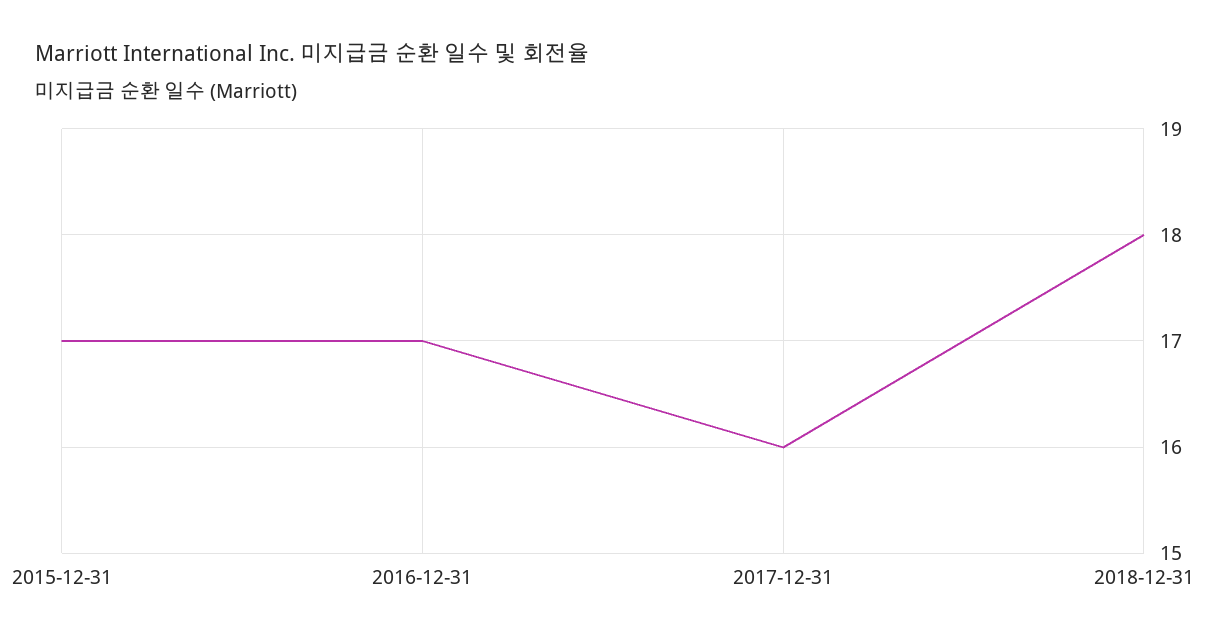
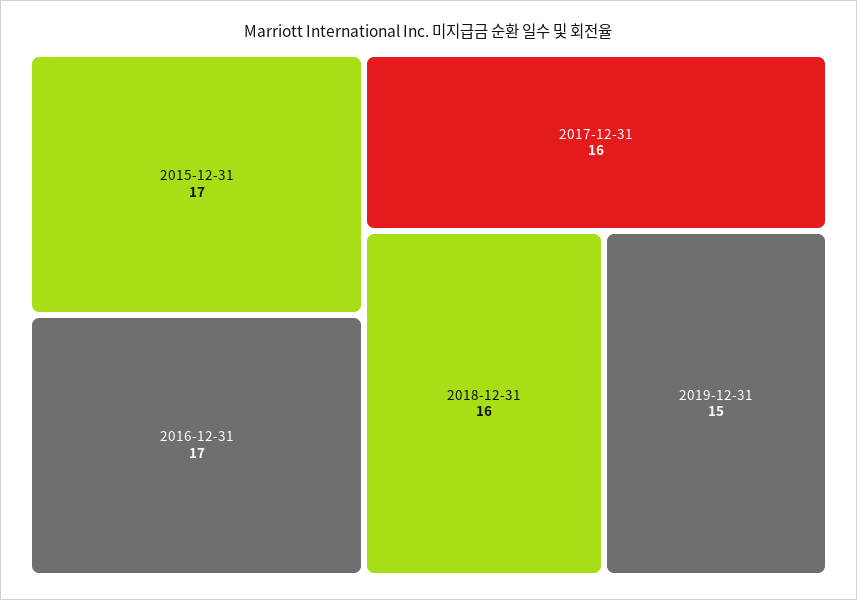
2018-12-31: 18 -> 16
2019-12-31: none -> 15

